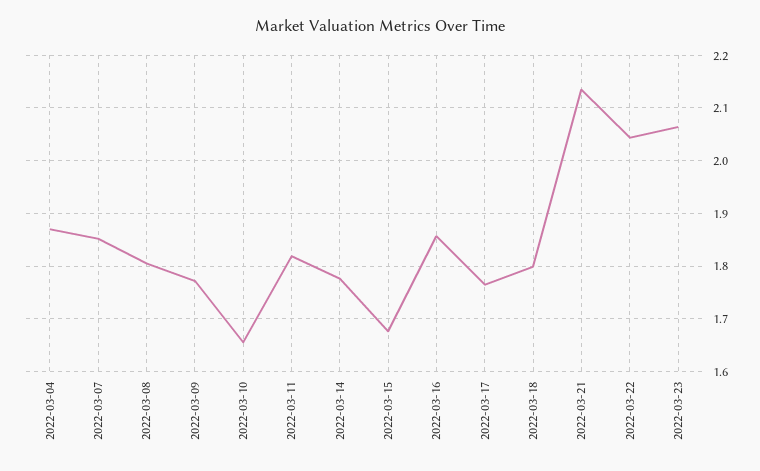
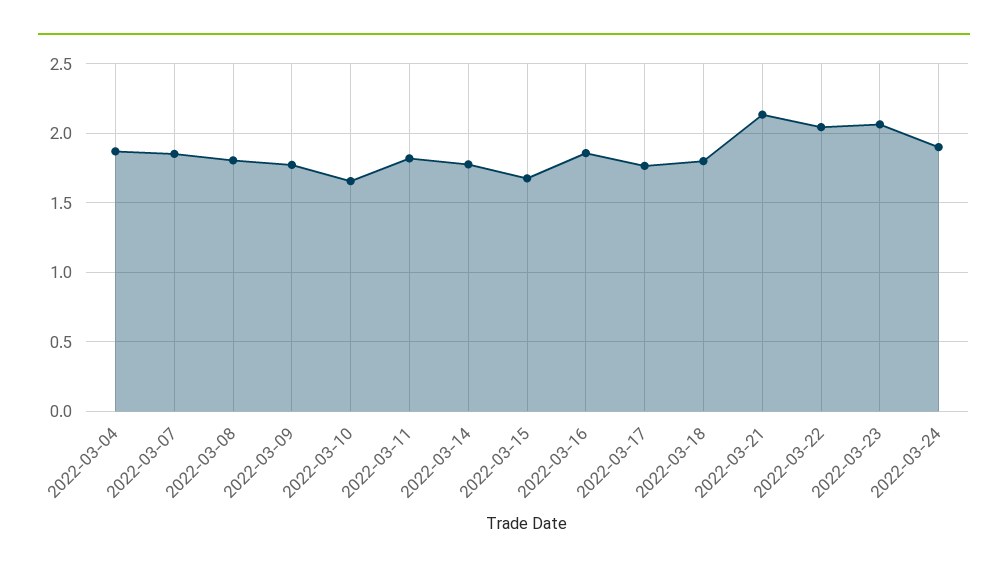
2022-03-24: none -> 1.9

